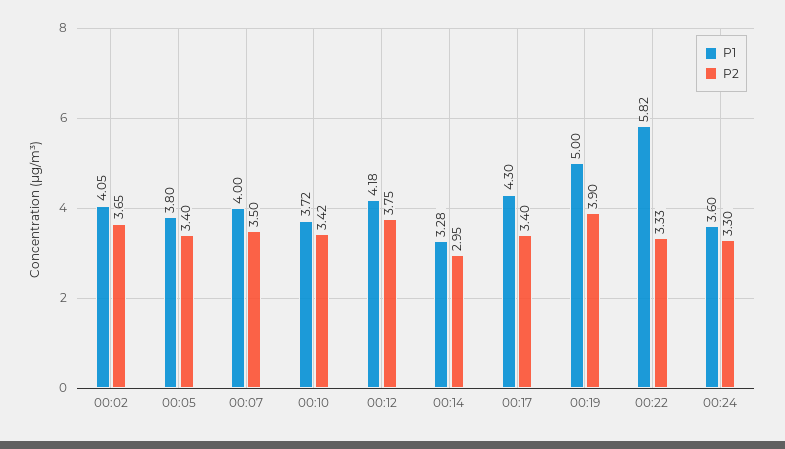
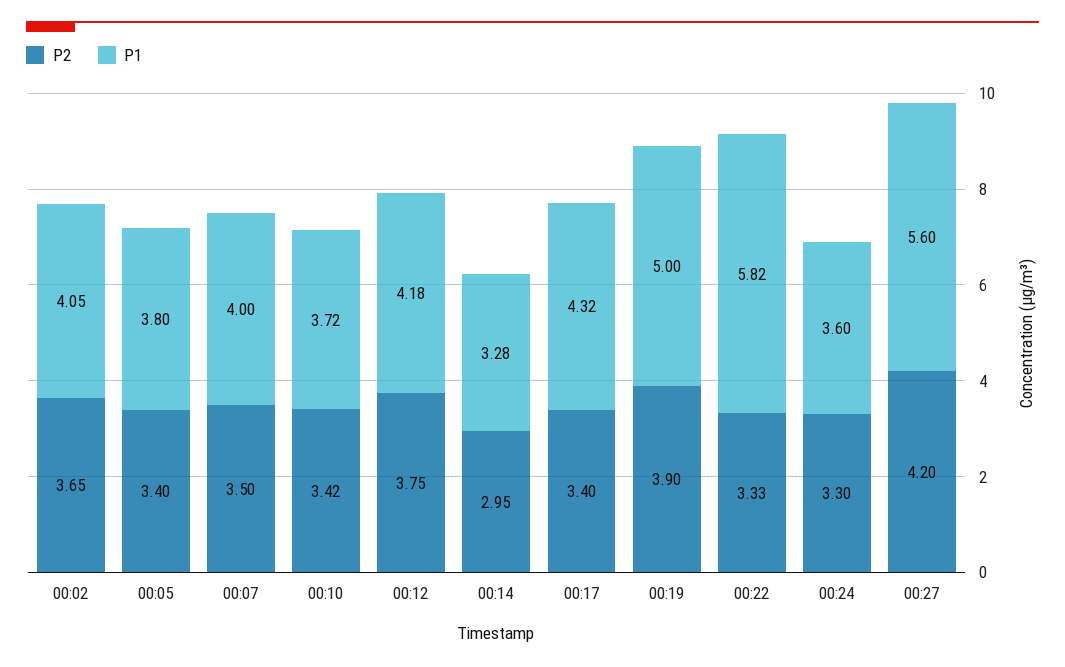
P1, 00:17: 4.3 -> 4.32
P2, 00:27: none -> 4.2
P1, 00:27: none -> 5.6

